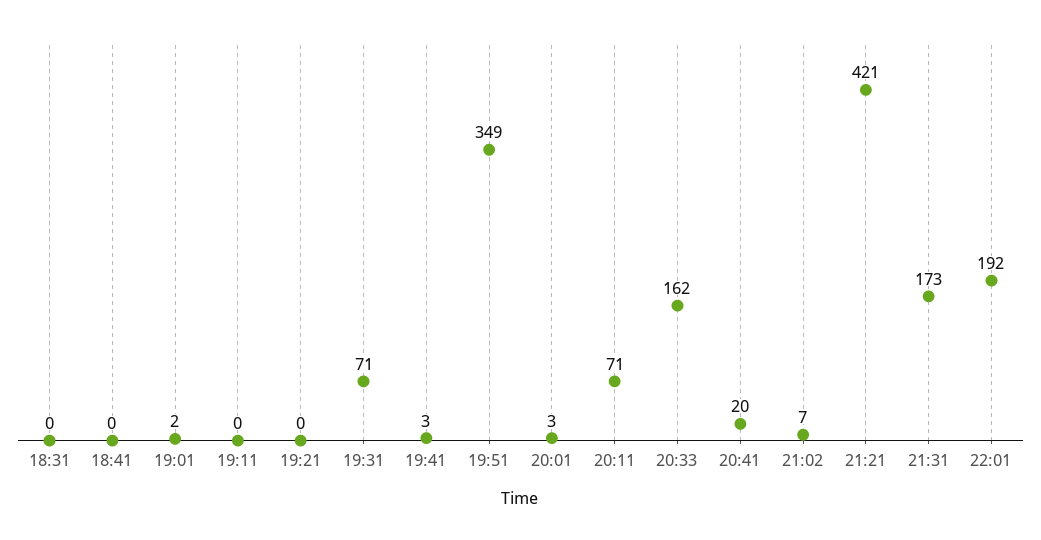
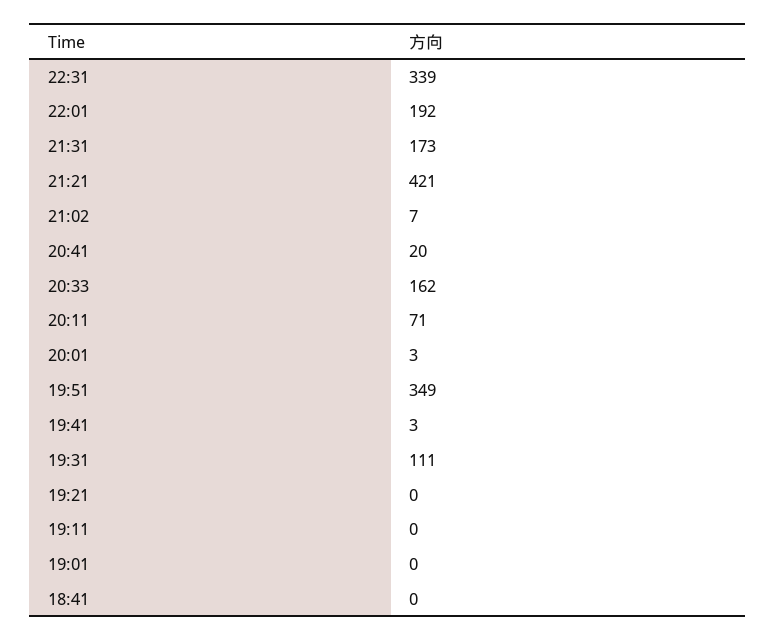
18:31: 0 -> none
19:01: 2 -> 0
19:31: 71 -> 111
22:31: none -> 339

